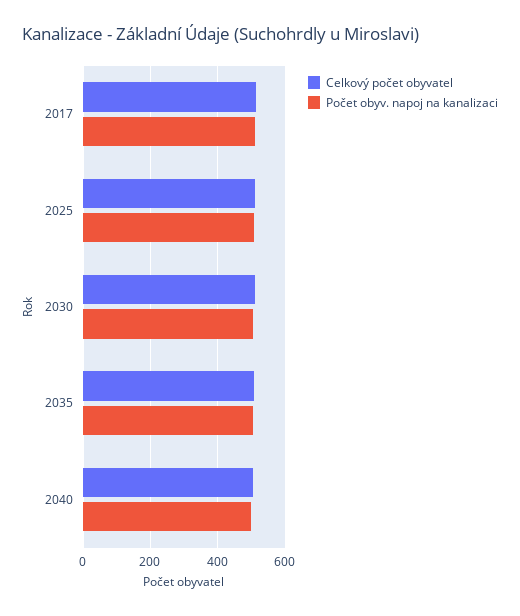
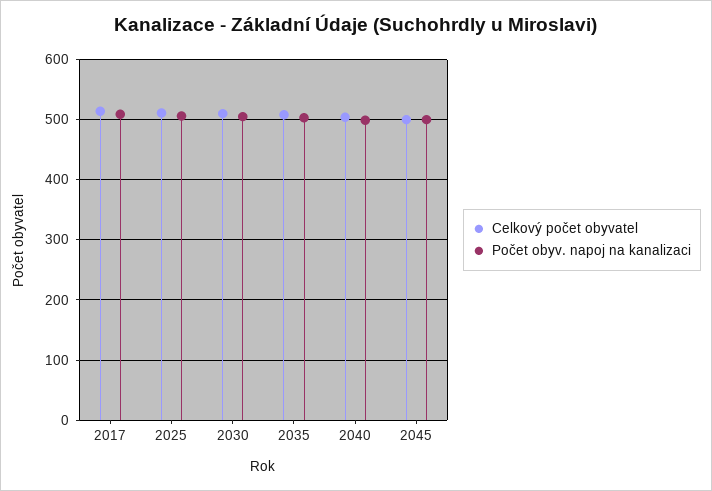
Celkový počet obyvatel, 2045: none -> 500
Počet obyv. napoj na kanalizaci, 2045: none -> 500

